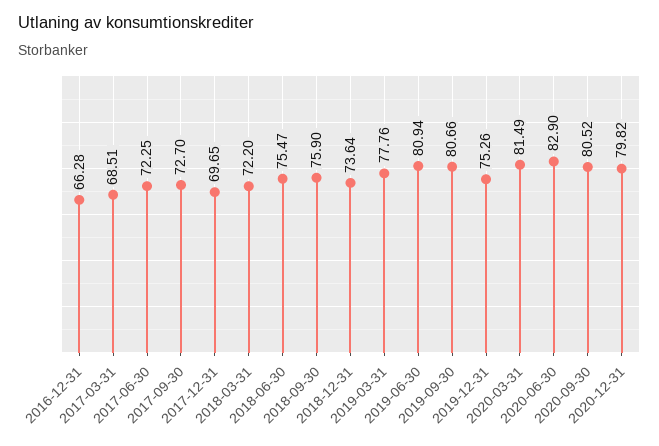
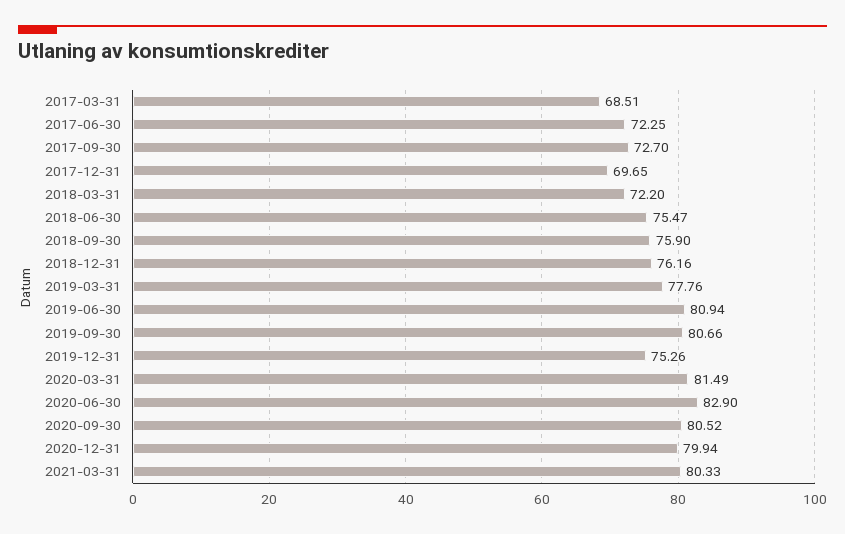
2016-12-31: 66.28 -> none
2018-12-31: 73.64 -> 76.16
2020-12-31: 79.82 -> 79.94
2021-03-31: none -> 80.33

